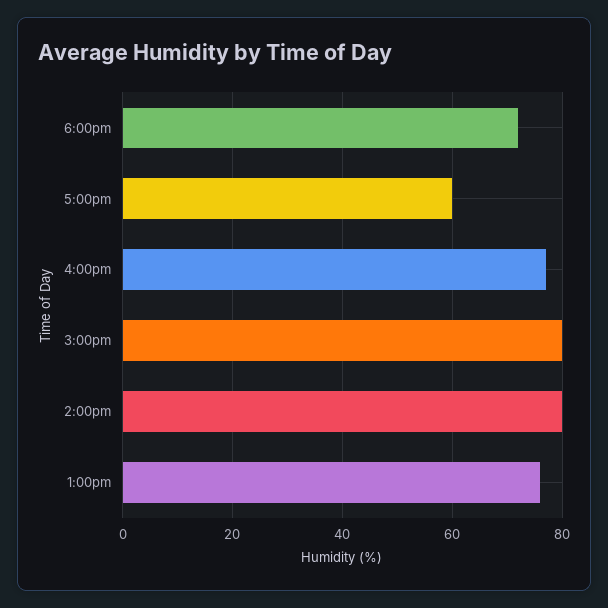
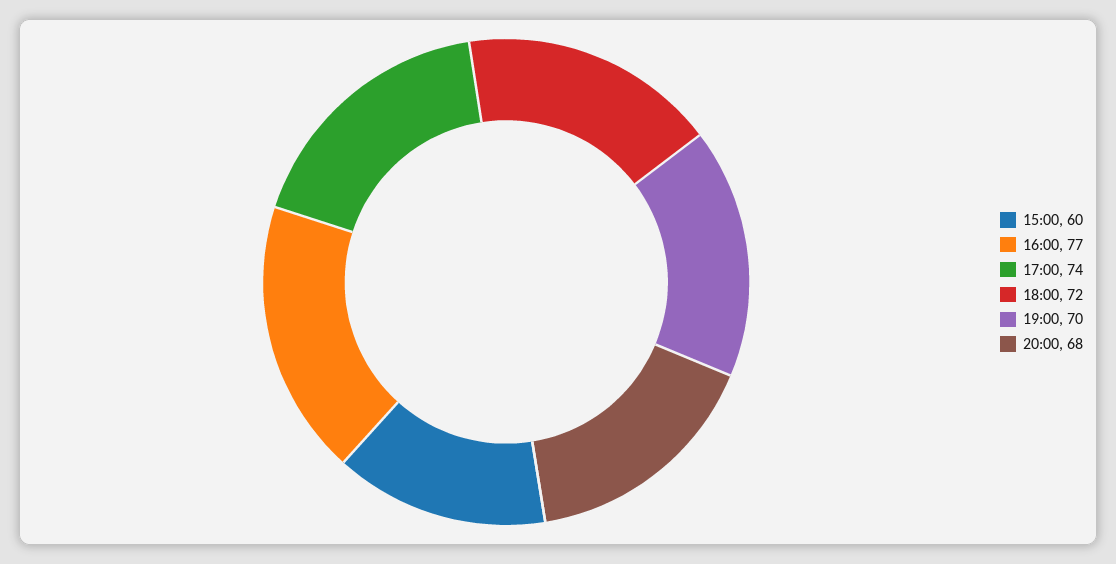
5:00pm: 60 -> 74
3:00pm: 80 -> 60
2:00pm: 80 -> none
1:00pm: 75 -> none
19:00: none -> 70
20:00: none -> 68

